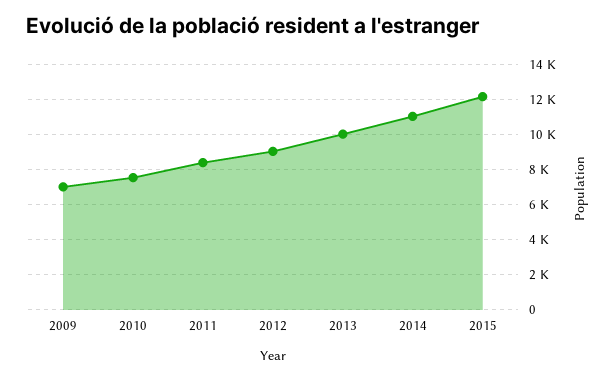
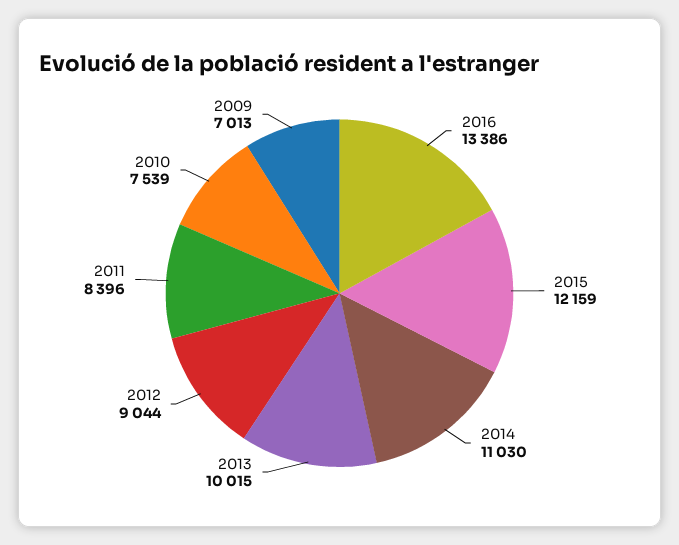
2016: none -> 13386

